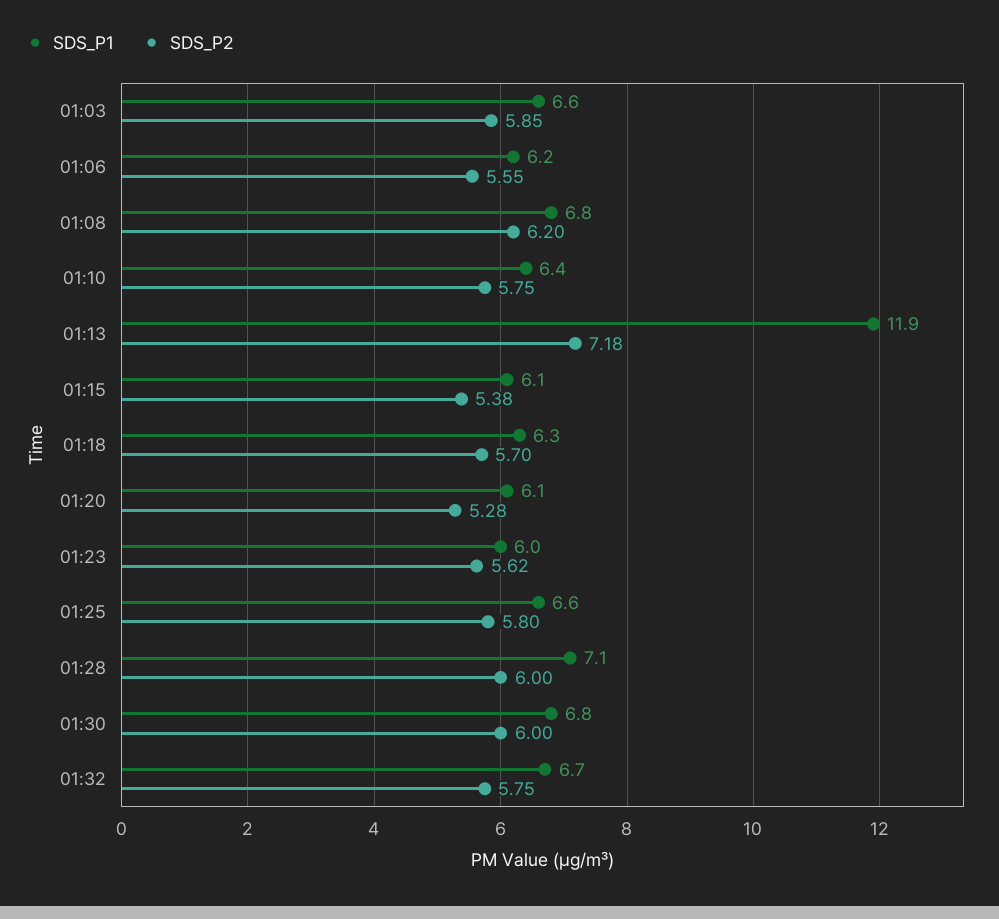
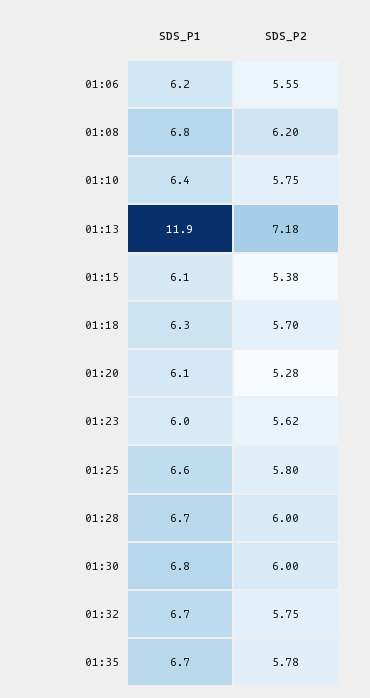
SDS_P1, 01:03: 6.6 -> none
SDS_P2, 01:03: 5.85 -> none
SDS_P1, 01:28: 7.1 -> 6.7
SDS_P1, 01:35: none -> 6.7
SDS_P2, 01:35: none -> 5.78

